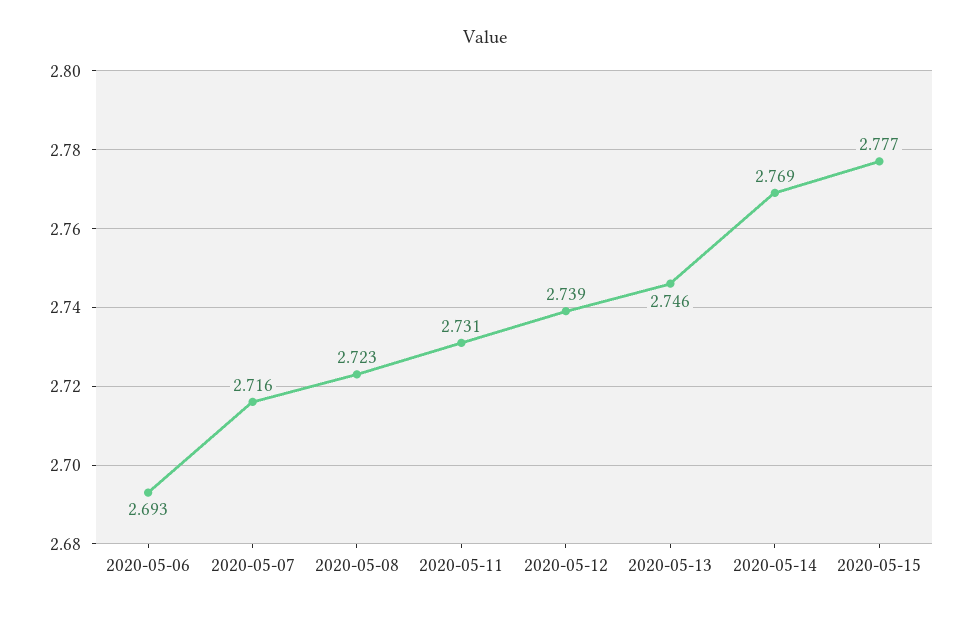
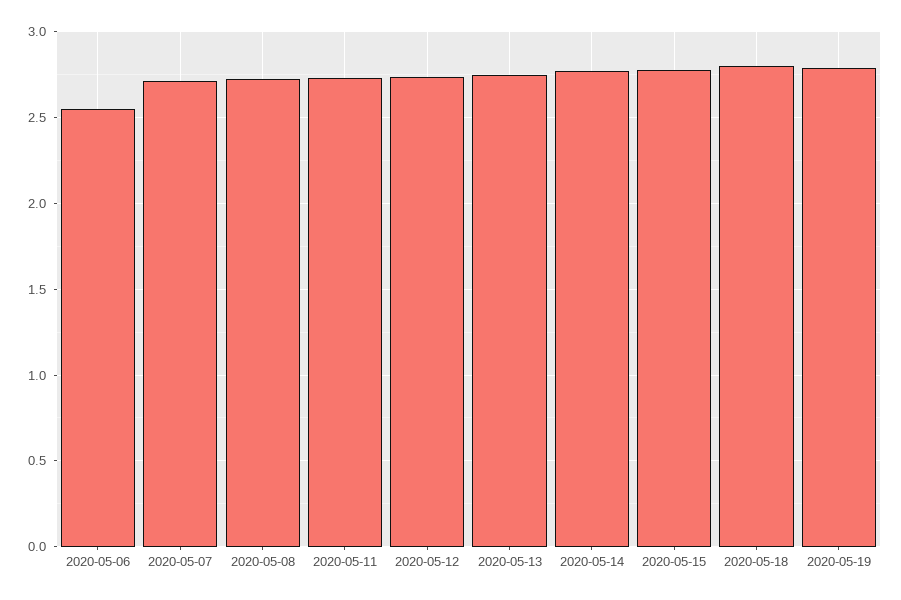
2020-05-06: 2.693 -> 2.55
2020-05-18: none -> 2.8
2020-05-19: none -> 2.8

